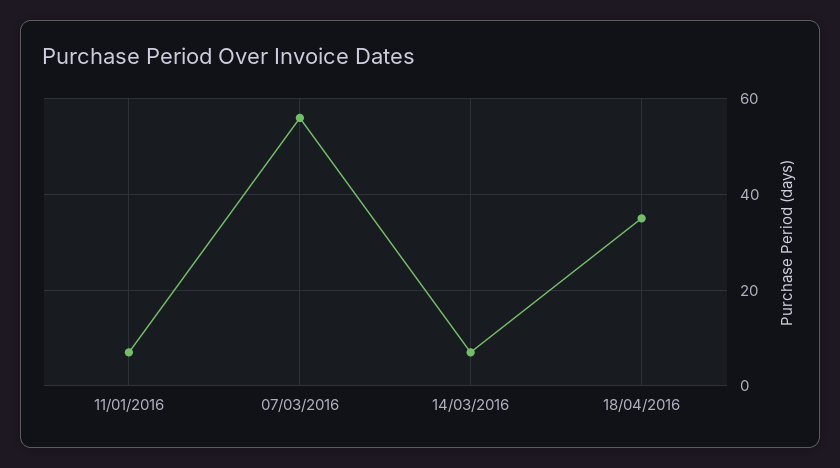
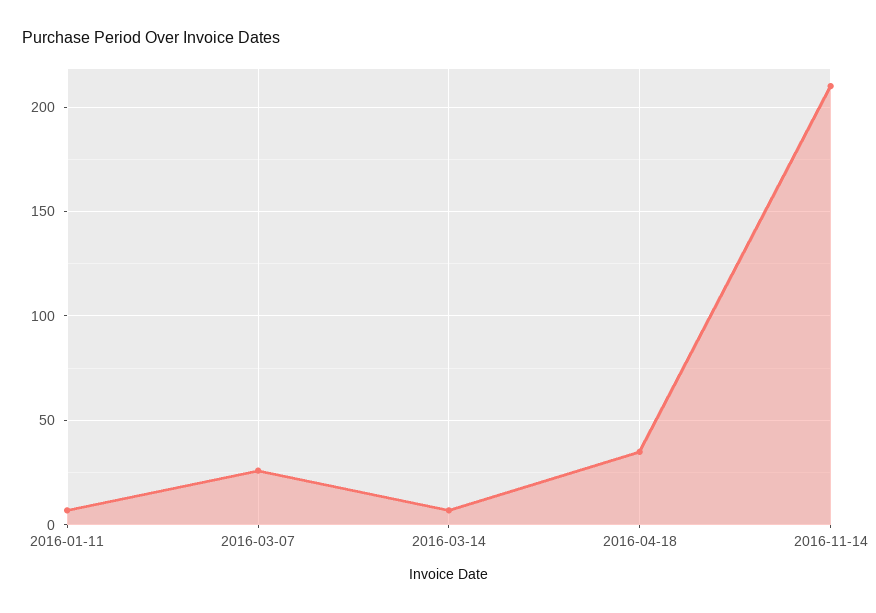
07/03/2016: 55 -> 25
2016-11-14: none -> 210

